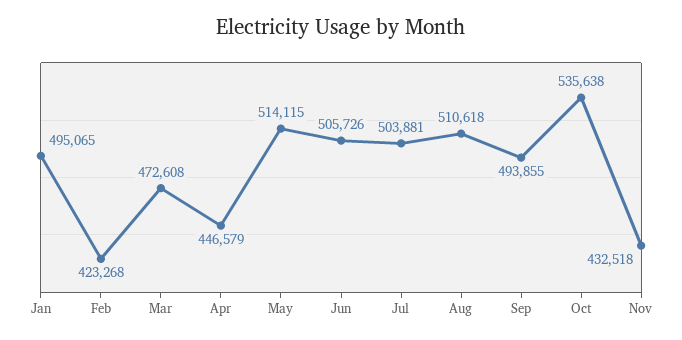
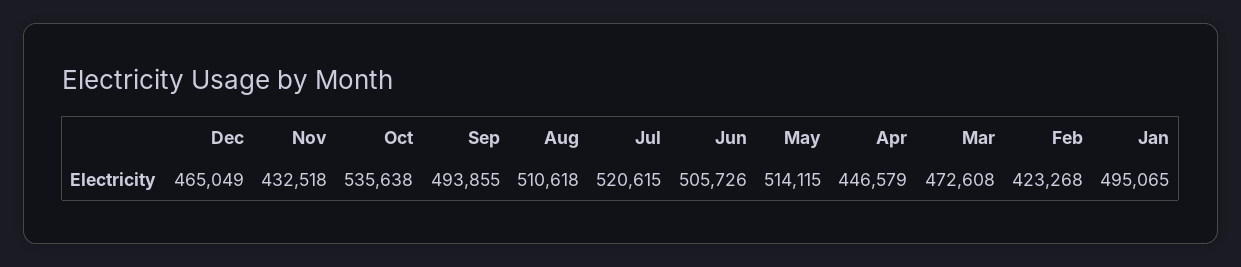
Jul: 503881 -> 520615
Dec: none -> 465049

